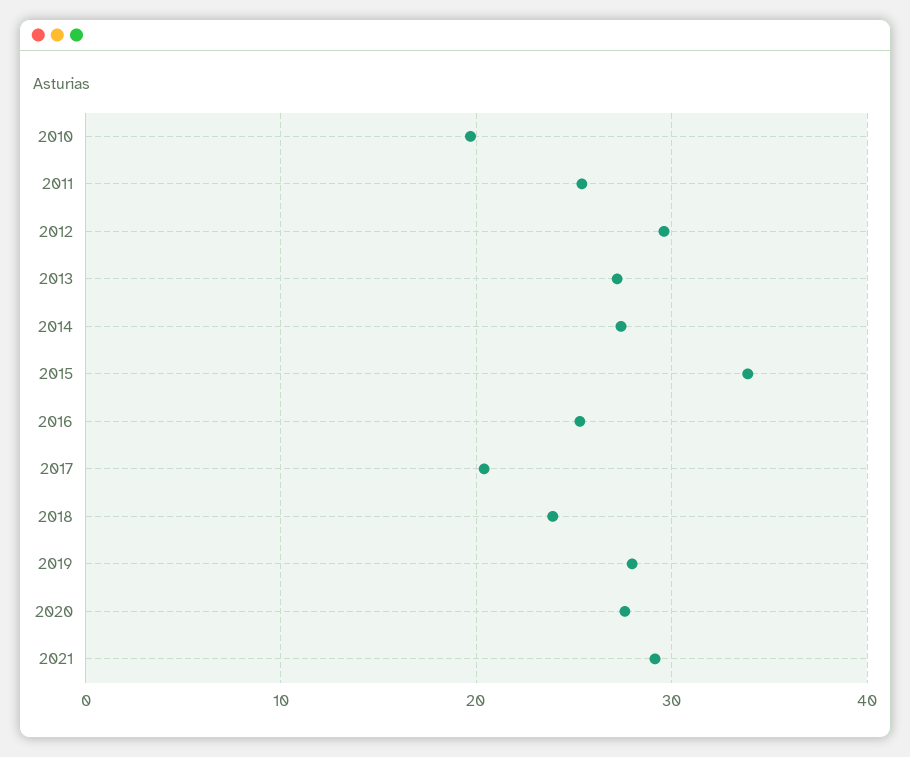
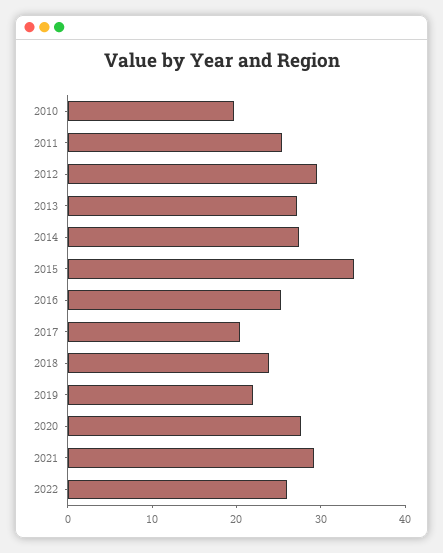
2019: 28 -> 22
2022: none -> 26

